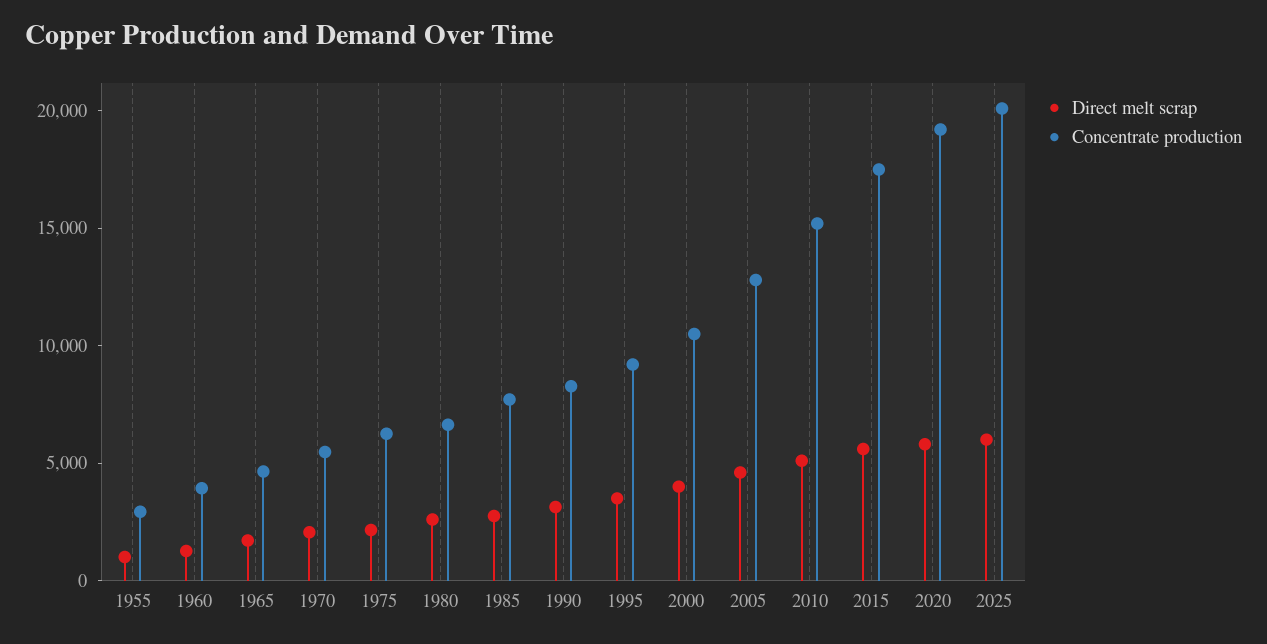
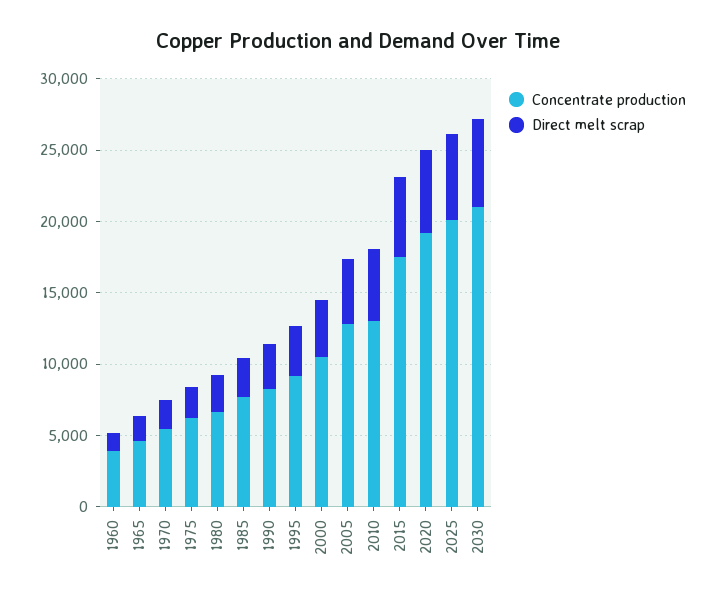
Direct melt scrap, 1955: 1000 -> none
Concentrate production, 1955: 3000 -> none
Concentrate production, 2010: 15000 -> 13000
Concentrate production, 2030: none -> 21000
Direct melt scrap, 2030: none -> 6000

